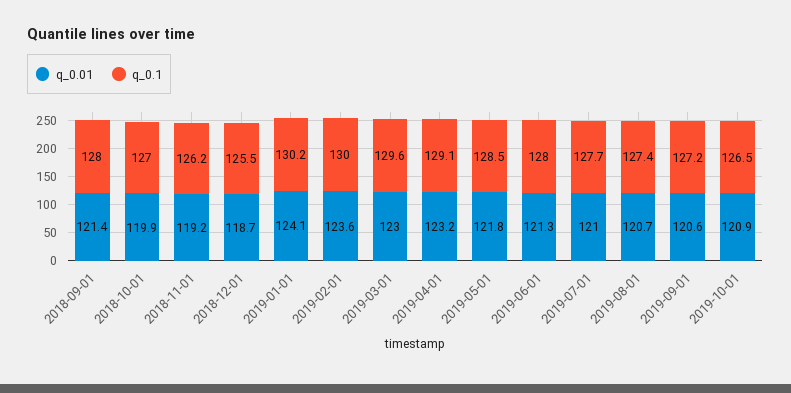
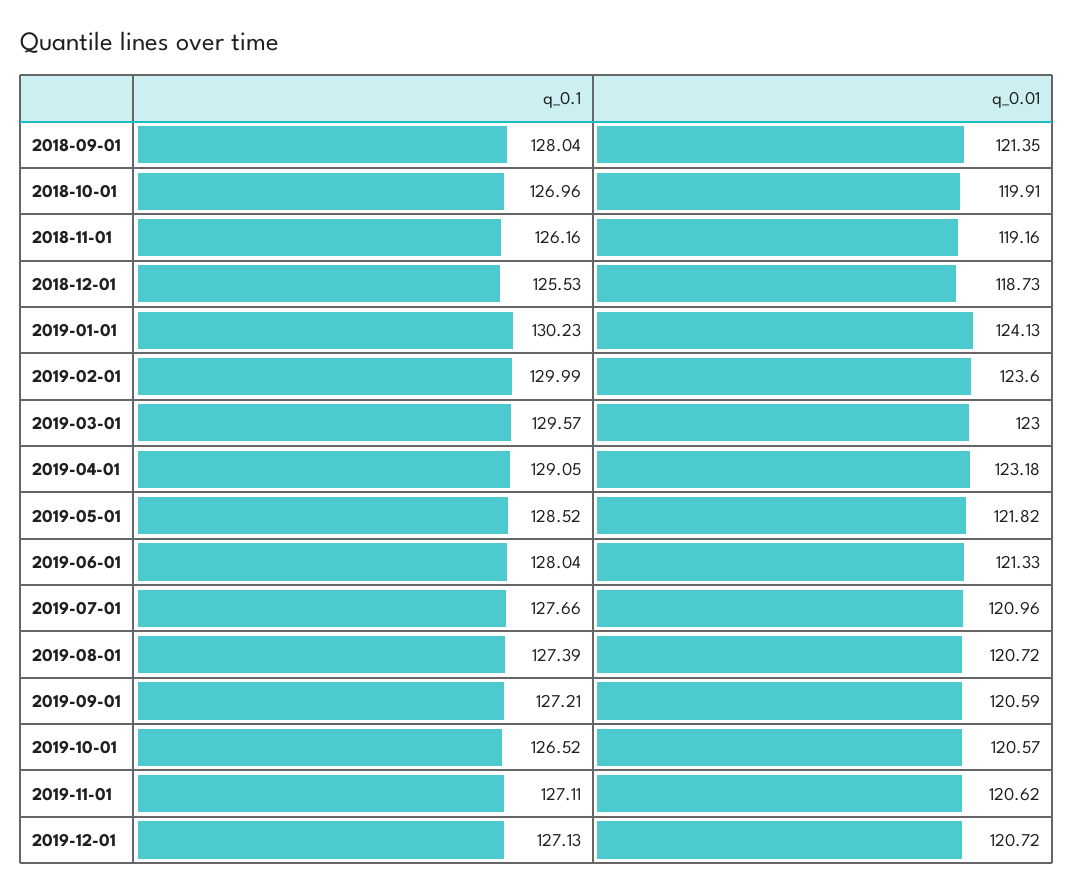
q_0.01, 2019-10-01: 120.9 -> 120.57
q_0.1, 2019-11-01: none -> 127.11
q_0.01, 2019-11-01: none -> 120.62
q_0.1, 2019-12-01: none -> 127.13
q_0.01, 2019-12-01: none -> 120.72

